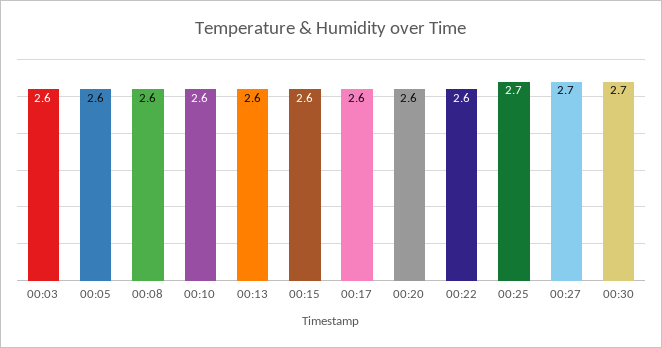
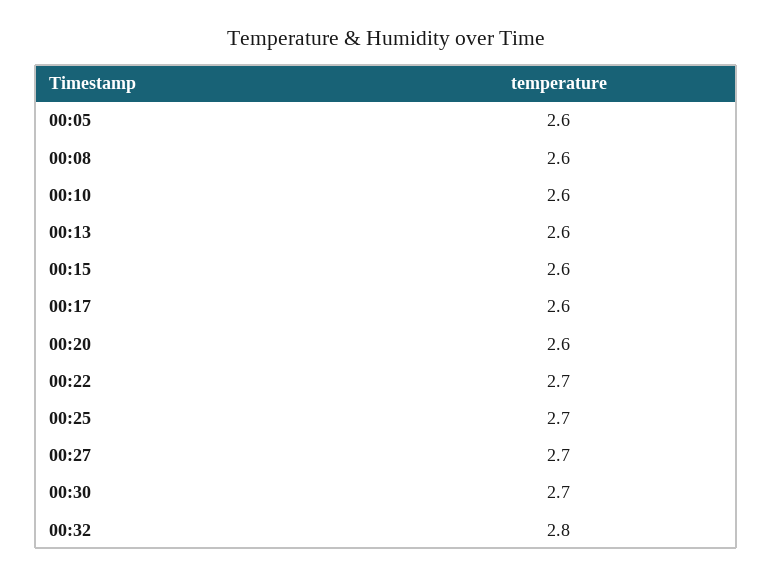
00:03: 2.6 -> none
00:22: 2.6 -> 2.7
00:32: none -> 2.8

